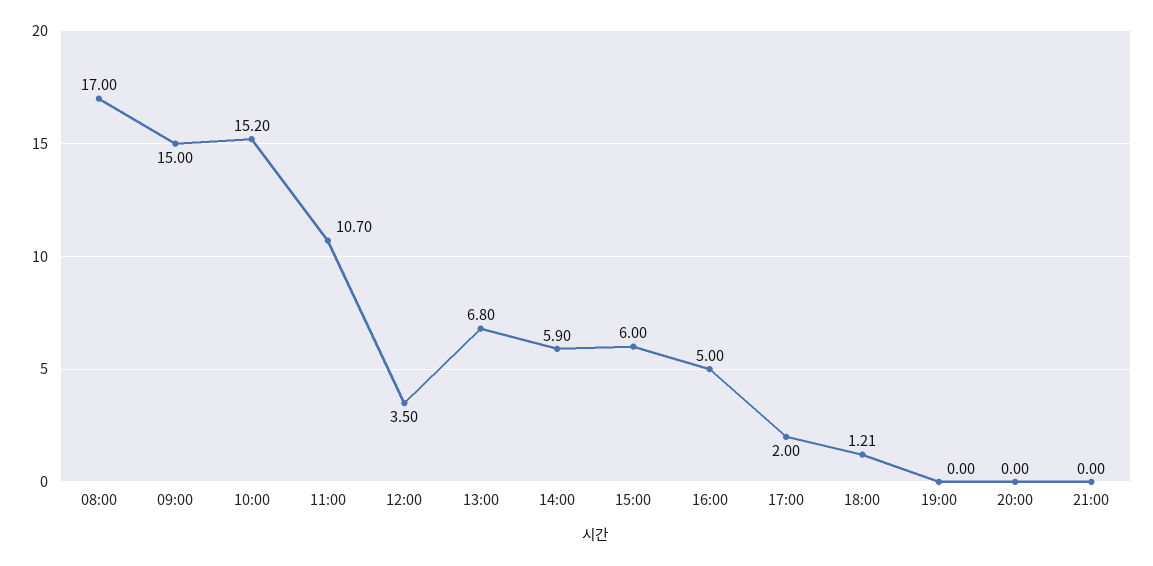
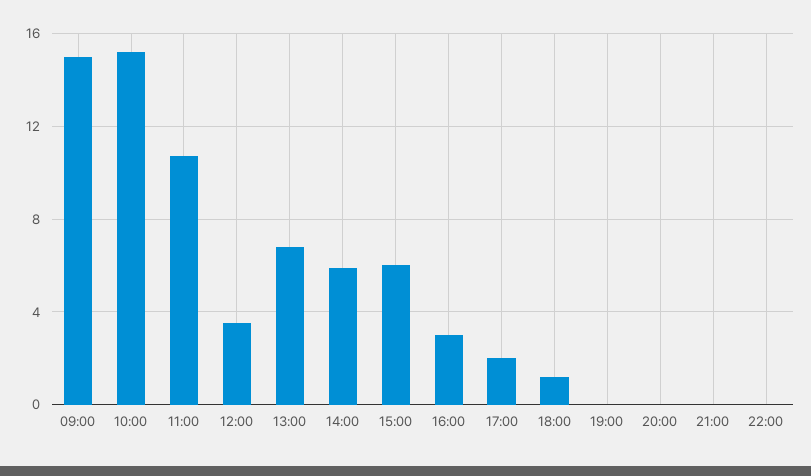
08:00: 17 -> none
16:00: 5 -> 3
22:00: none -> 0

